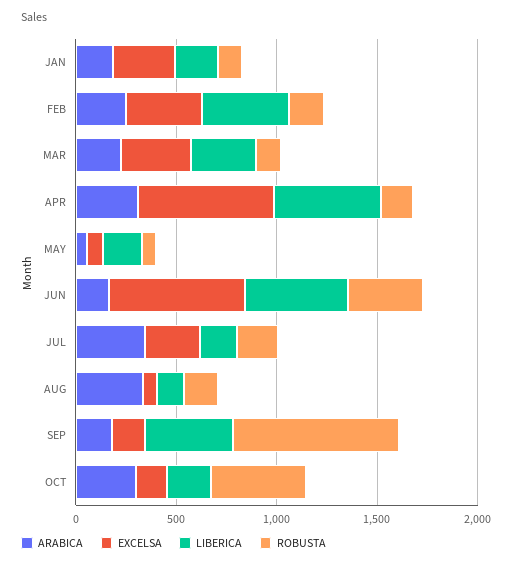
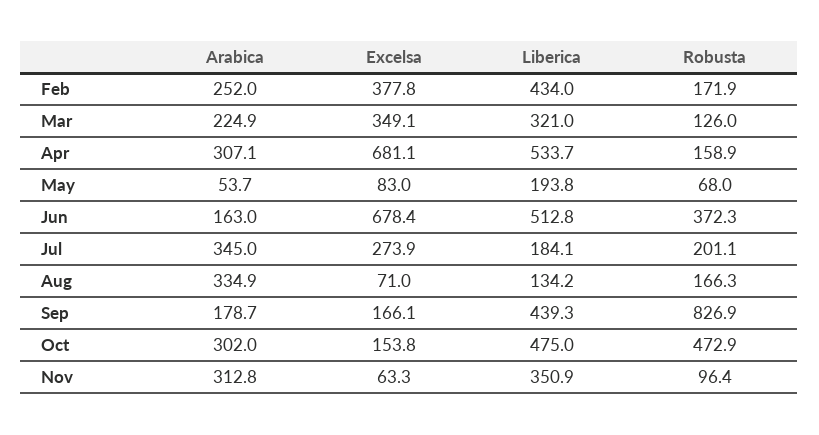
ARABICA, JAN: 200 -> none
EXCELSA, JAN: 300 -> none
LIBERICA, JAN: 200 -> none
ROBUSTA, JAN: 100 -> none
LIBERICA, OCT: 200 -> 475
ARABICA, Nov: none -> 312.8
EXCELSA, Nov: none -> 63.3
LIBERICA, Nov: none -> 350.9
ROBUSTA, Nov: none -> 96.4

